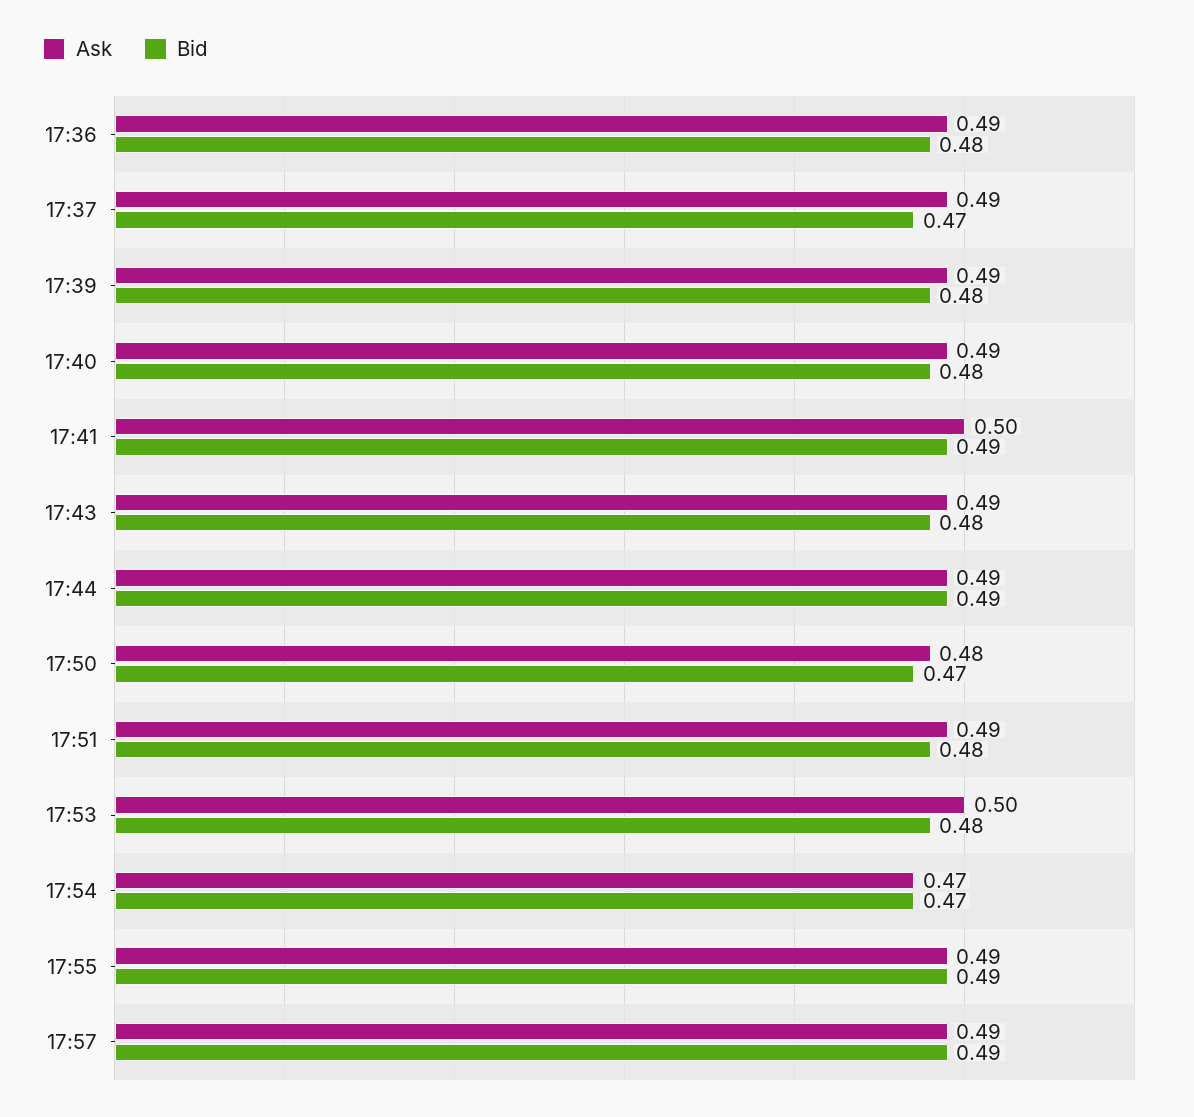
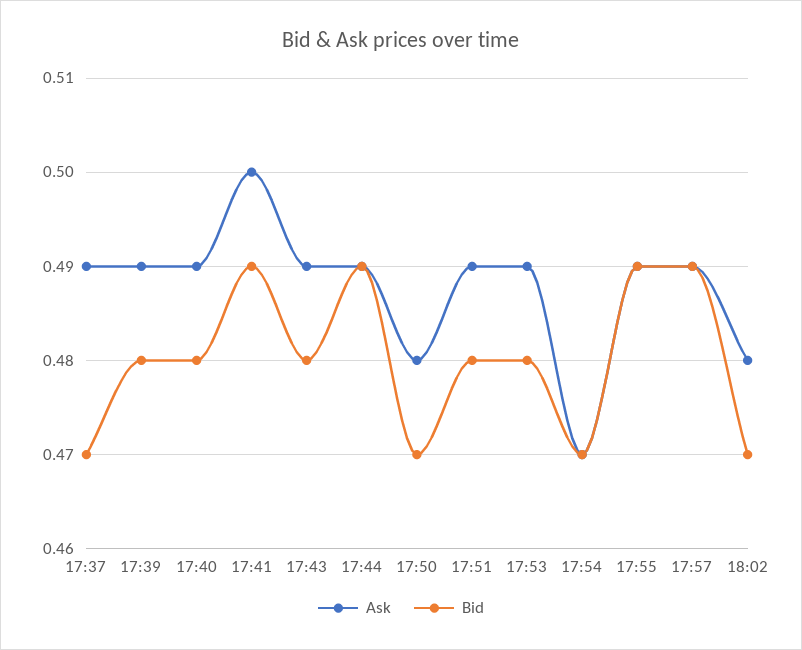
Ask, 17:36: 0.49 -> none
Bid, 17:36: 0.48 -> none
Ask, 17:53: 0.5 -> 0.49
Ask, 18:02: none -> 0.48
Bid, 18:02: none -> 0.47

